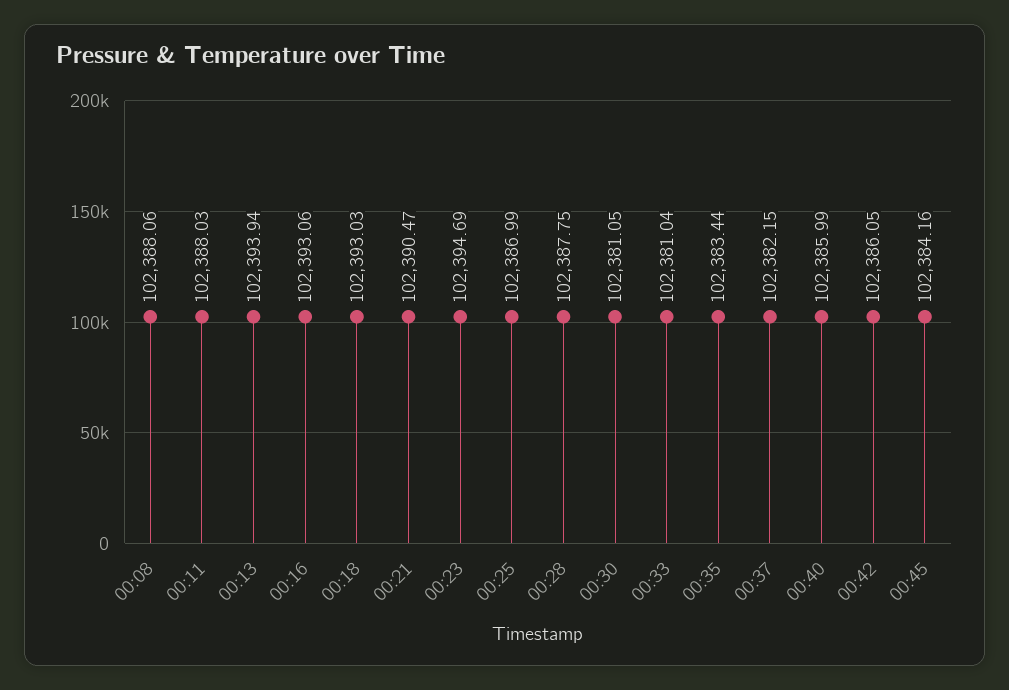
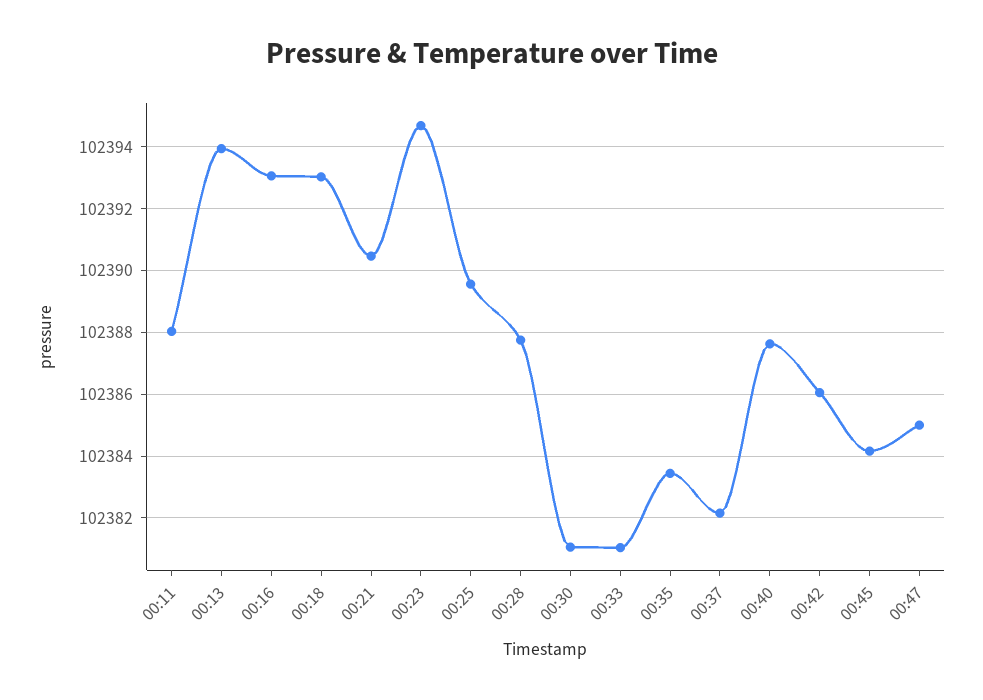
00:08: 102388.06 -> none
00:25: 102386.99 -> 102389.6
00:40: 102385.99 -> 102387.6
00:47: none -> 102385

